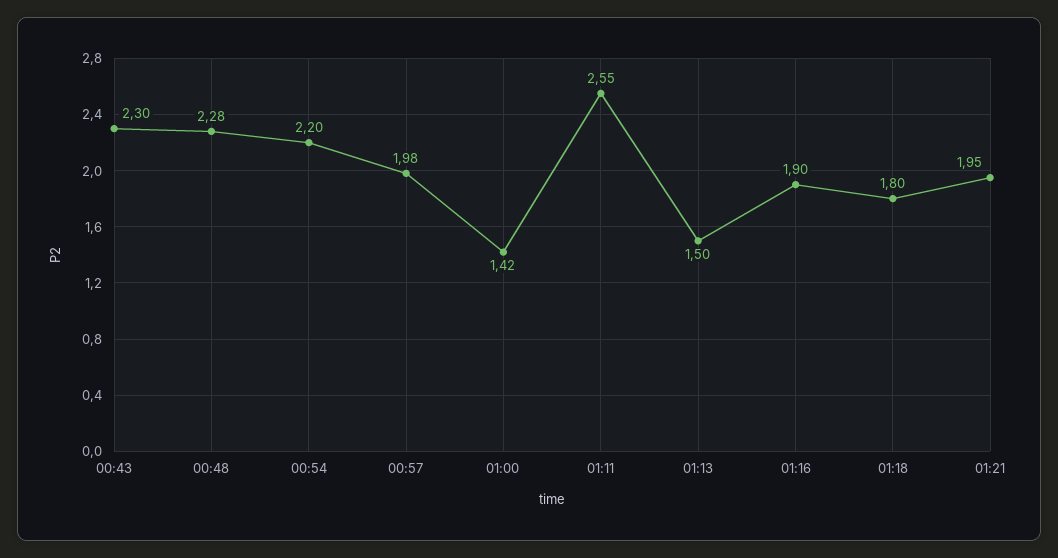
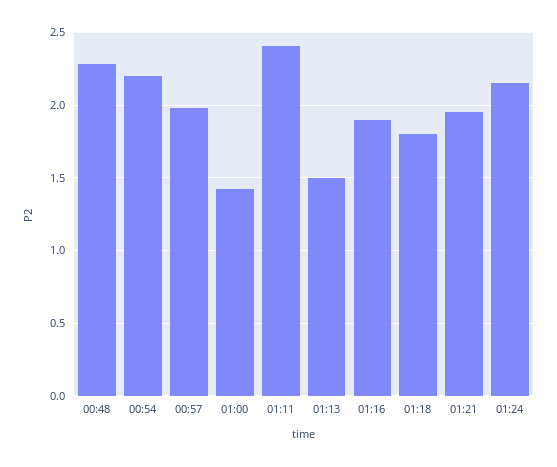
00:43: 2.3 -> none
01:11: 2.55 -> 2.4
01:24: none -> 2.15

